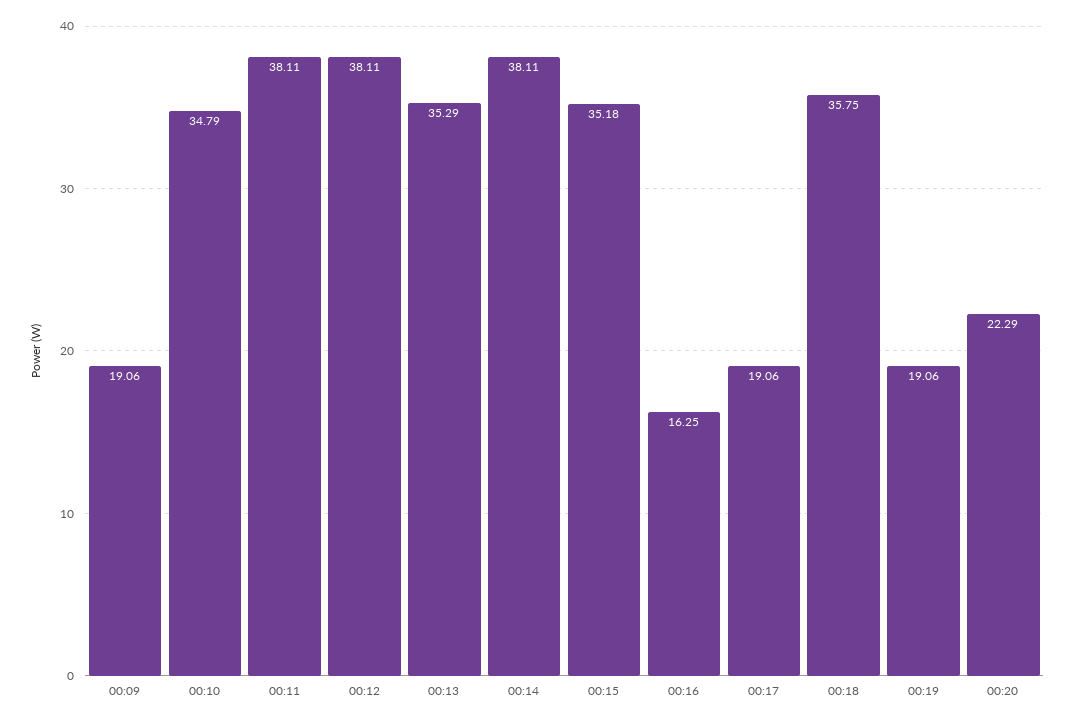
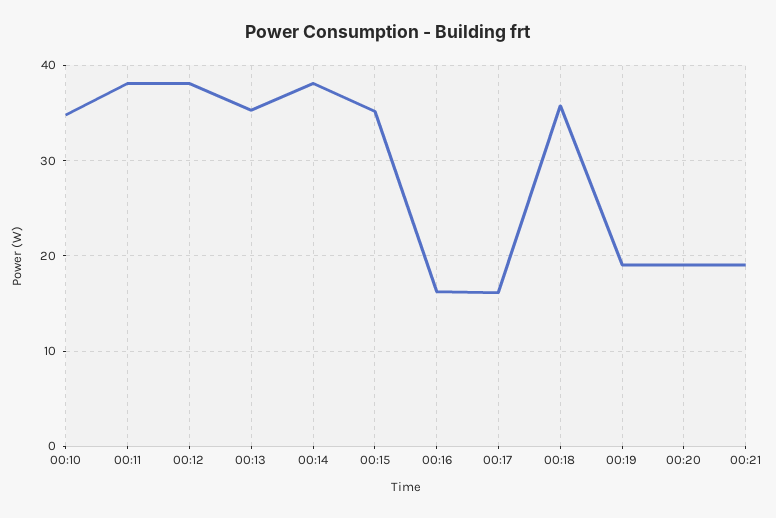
00:09: 19.06 -> none
00:17: 19.06 -> 16
00:20: 22.29 -> 19
00:21: none -> 19

